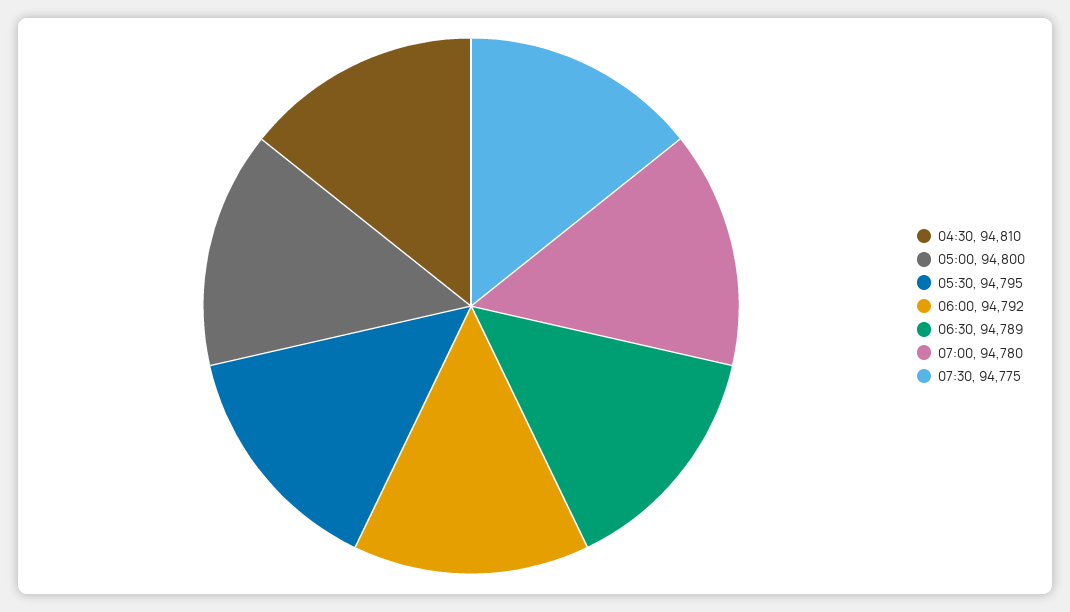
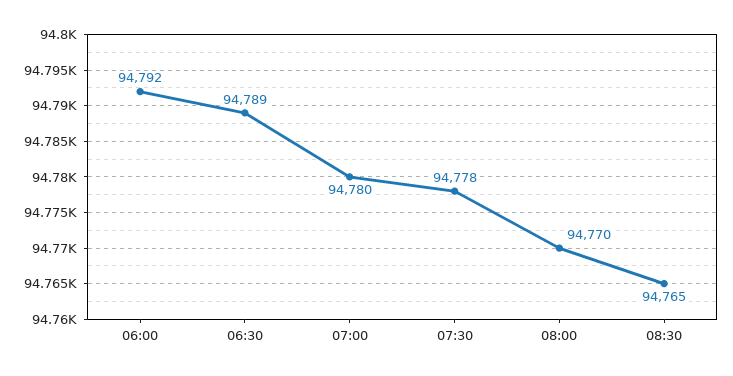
04:30: 94810 -> none
05:00: 94800 -> none
05:30: 94795 -> none
07:30: 94775 -> 94778
08:00: none -> 94770
08:30: none -> 94765

